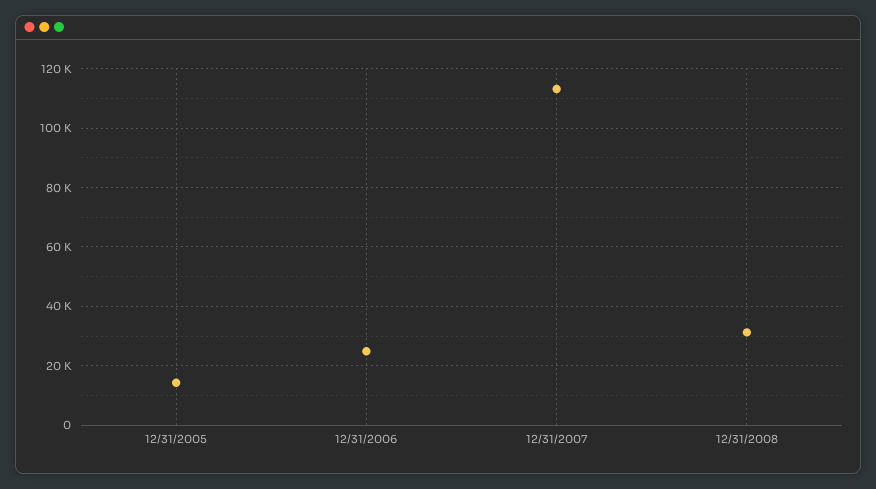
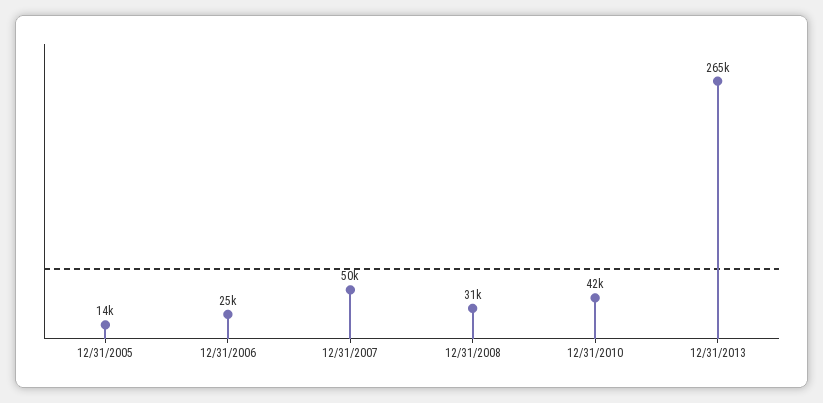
12/31/2007: 112500 -> 50000
12/31/2010: none -> 42000
12/31/2013: none -> 265000

